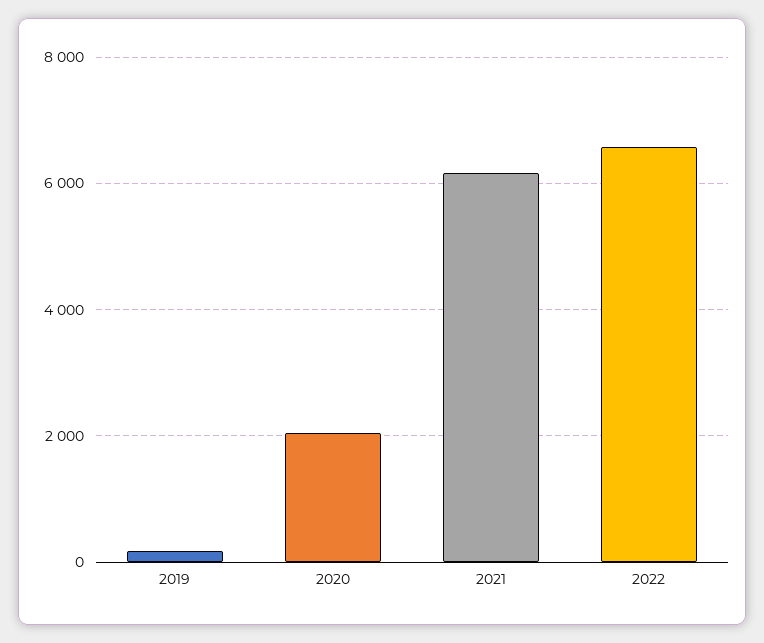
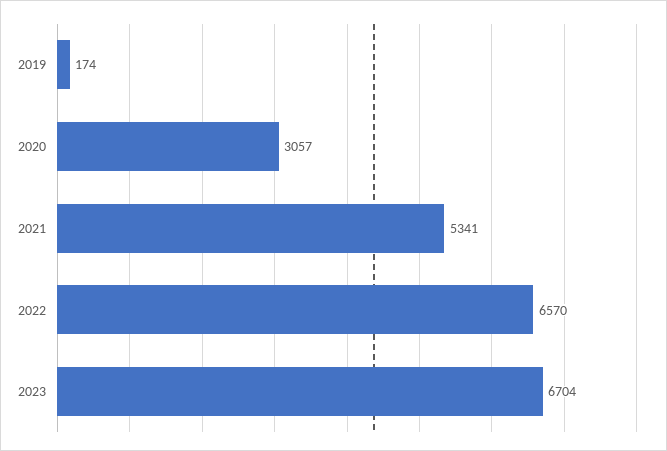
2020: 2000 -> 3057
2021: 6200 -> 5341
2023: none -> 6704

